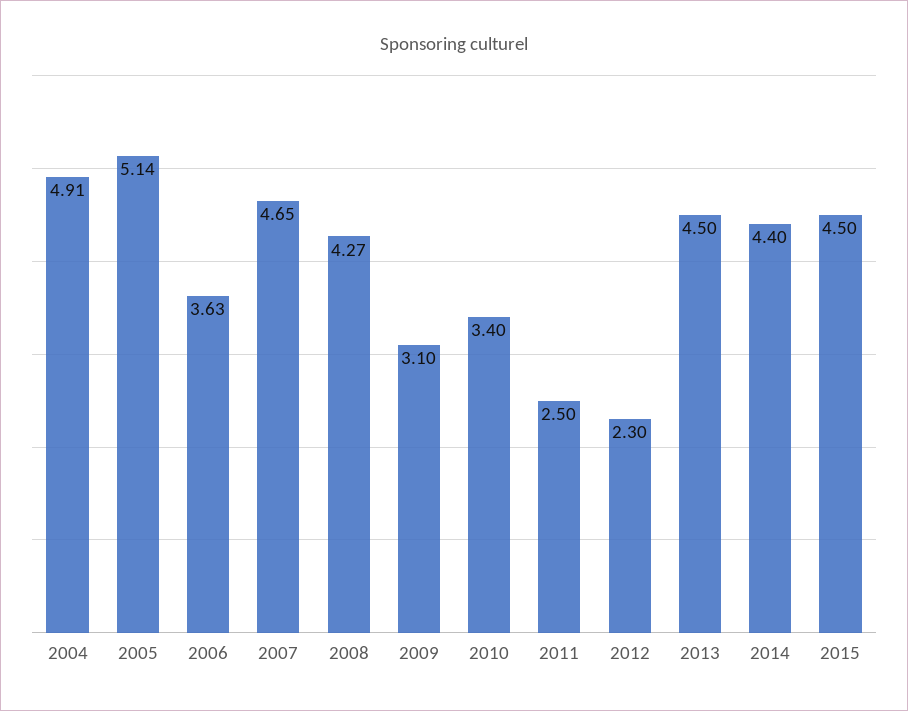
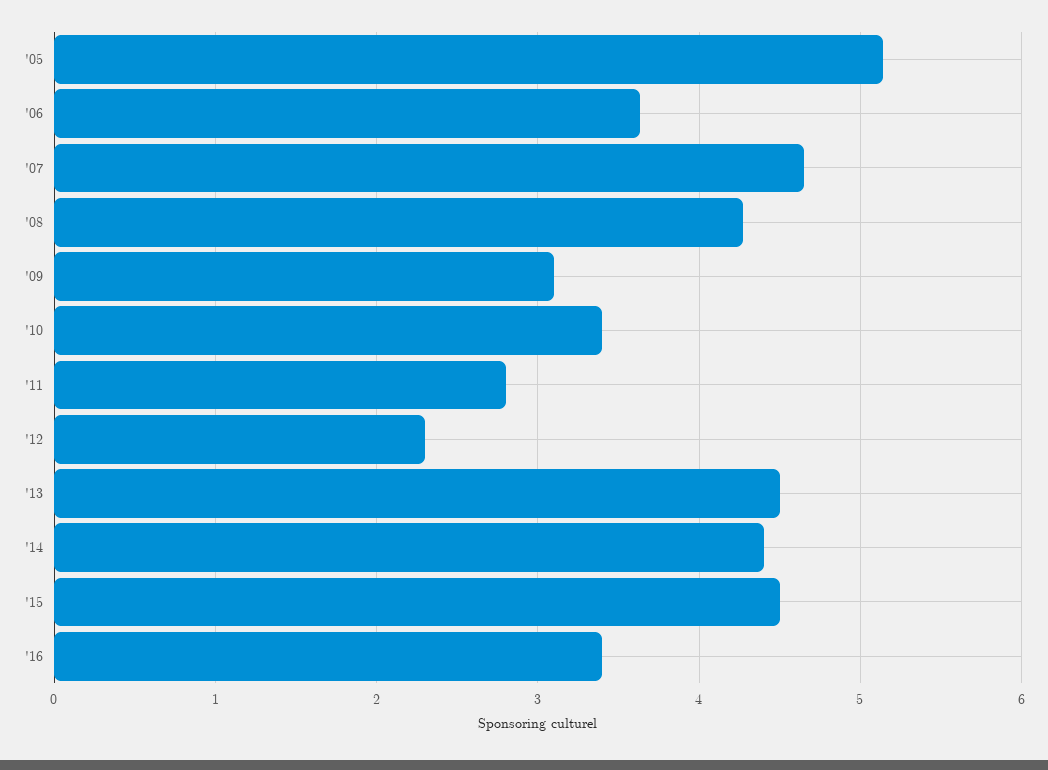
2004: 4.91 -> none
2011: 2.5 -> 2.8
'16: none -> 3.4

